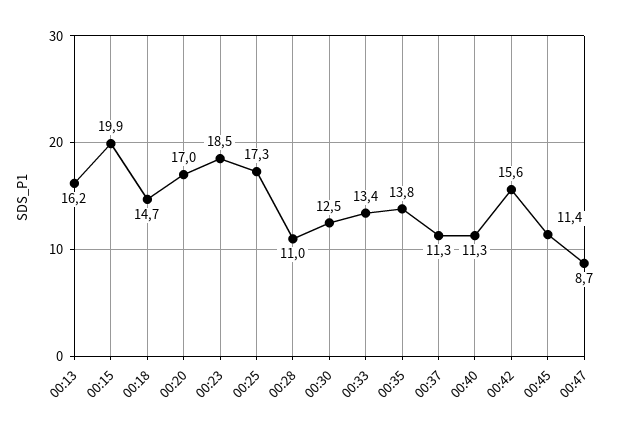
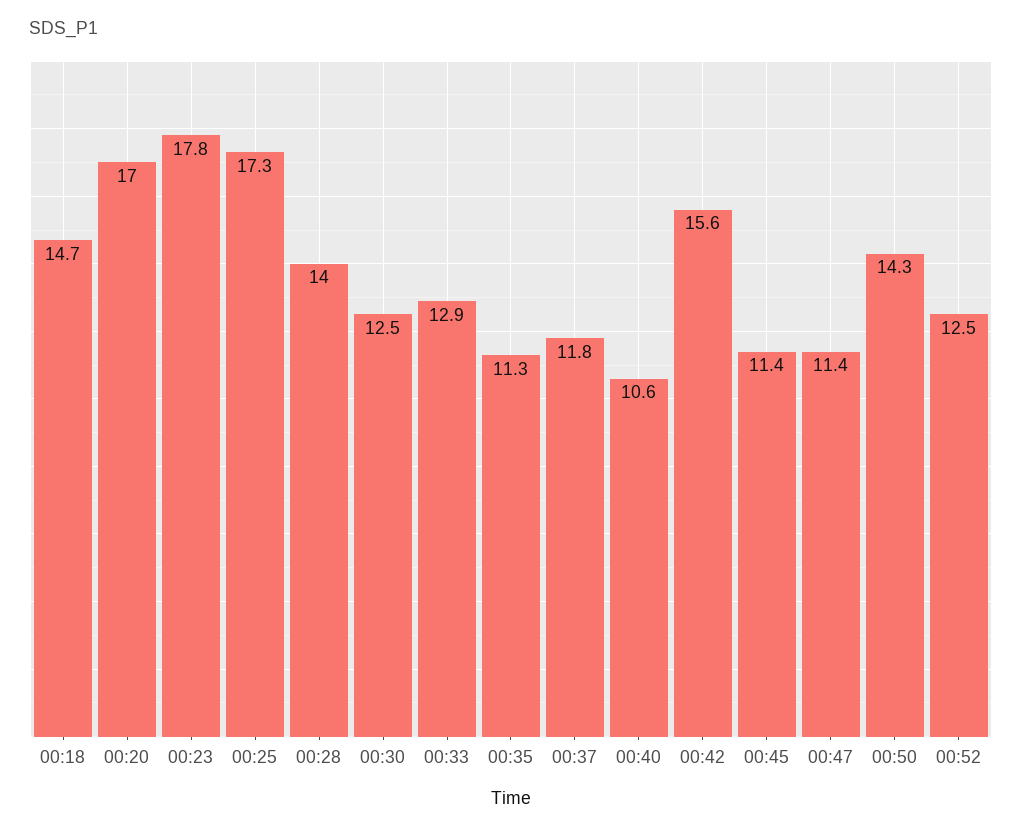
00:13: 16.2 -> none
00:15: 19.9 -> none
00:23: 18.5 -> 17.8
00:28: 11 -> 14
00:33: 13.4 -> 12.9
00:35: 13.8 -> 11.3
00:37: 11.3 -> 11.8
00:40: 11.3 -> 10.6
00:47: 8.7 -> 11.4
00:50: none -> 14.3
00:52: none -> 12.5

